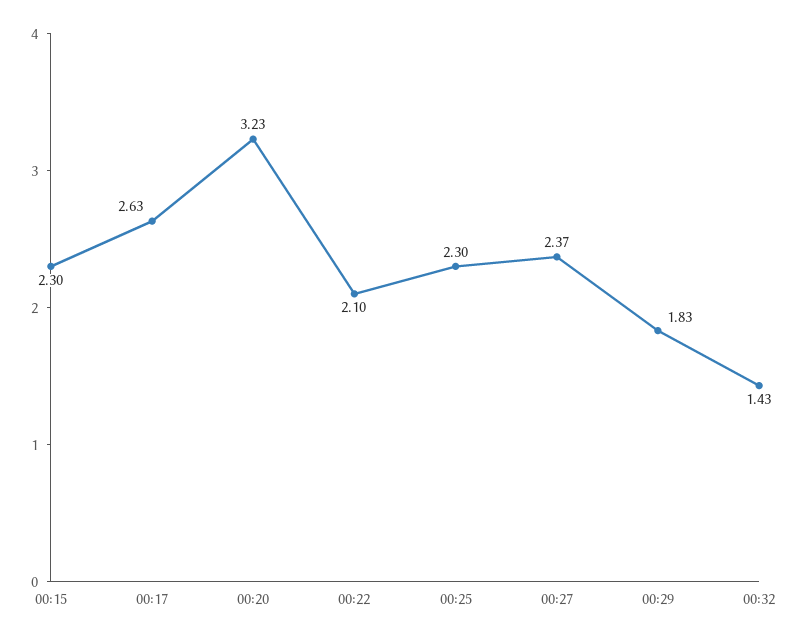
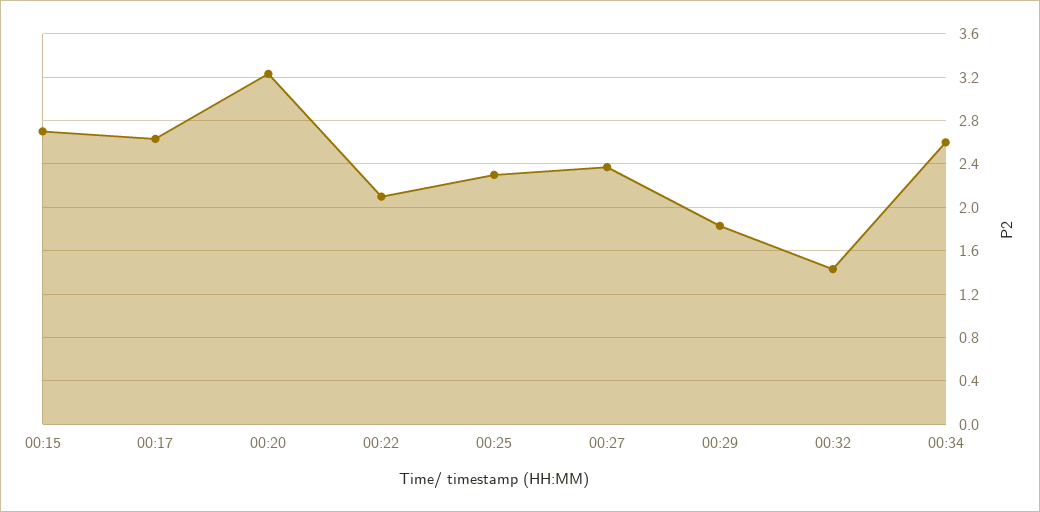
00:15: 2.3 -> 2.7
00:34: none -> 2.6

